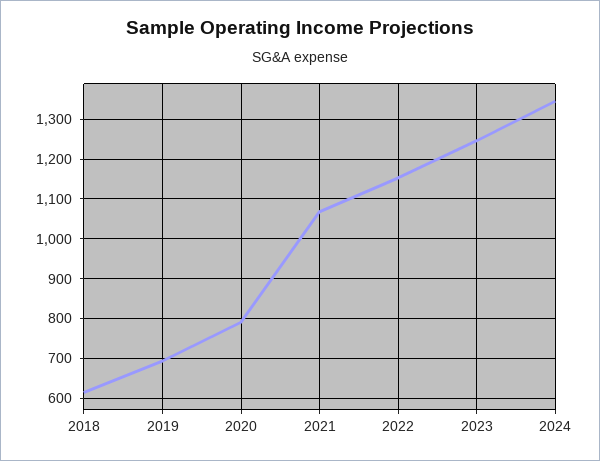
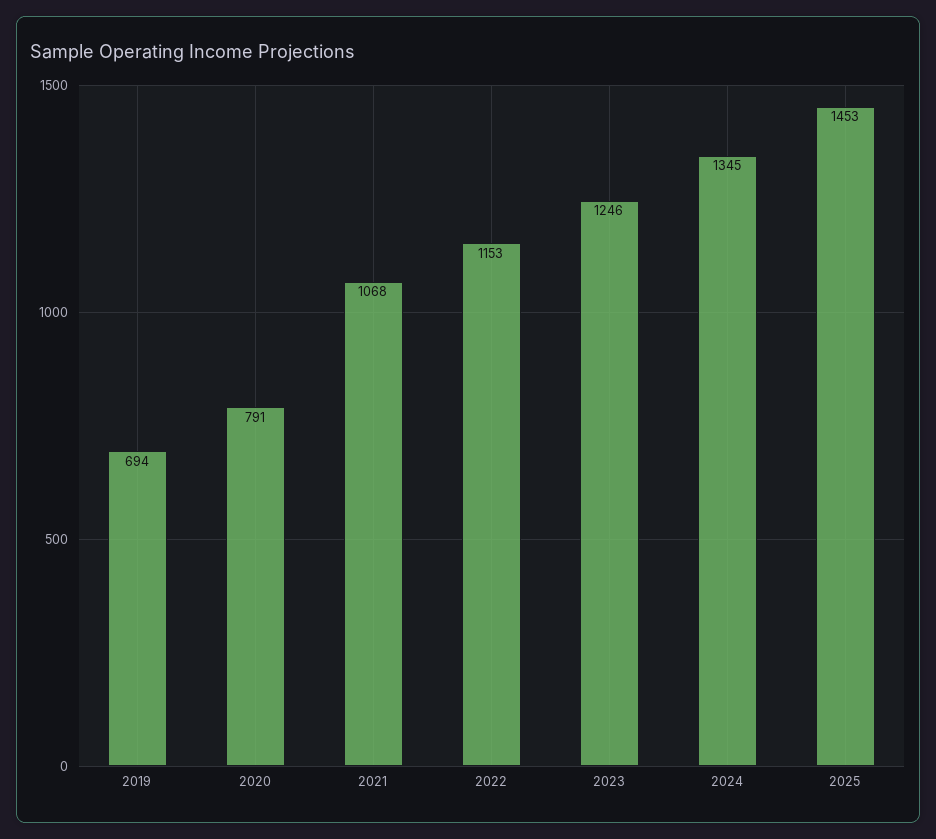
2018: 620 -> none
2025: none -> 1453

